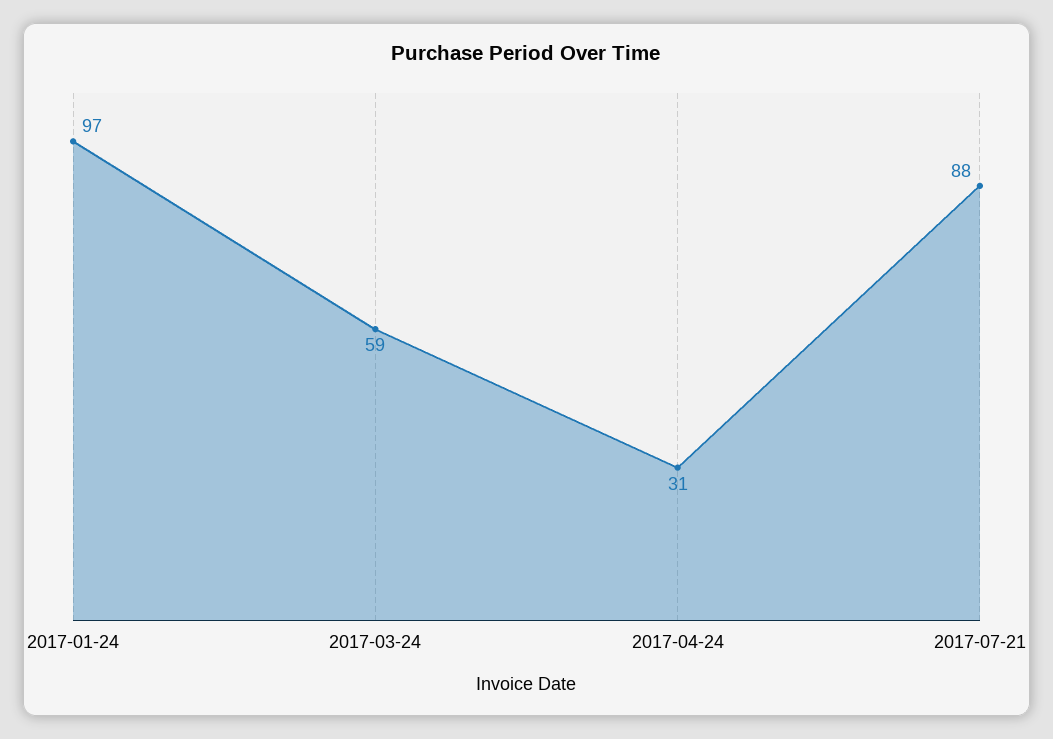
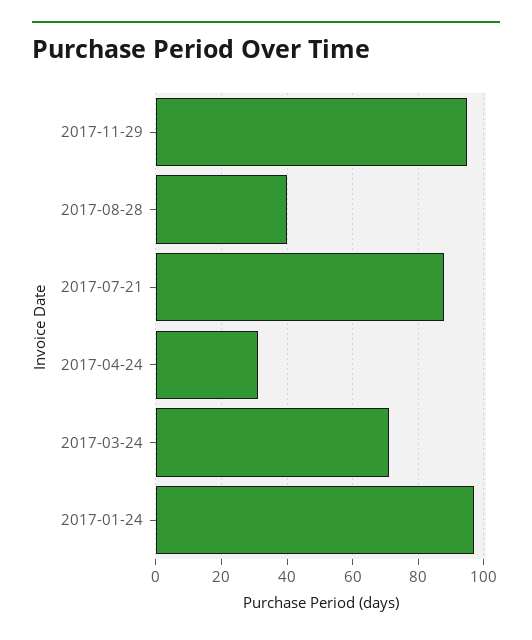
2017-03-24: 59 -> 70
2017-11-29: none -> 95
2017-08-28: none -> 40

